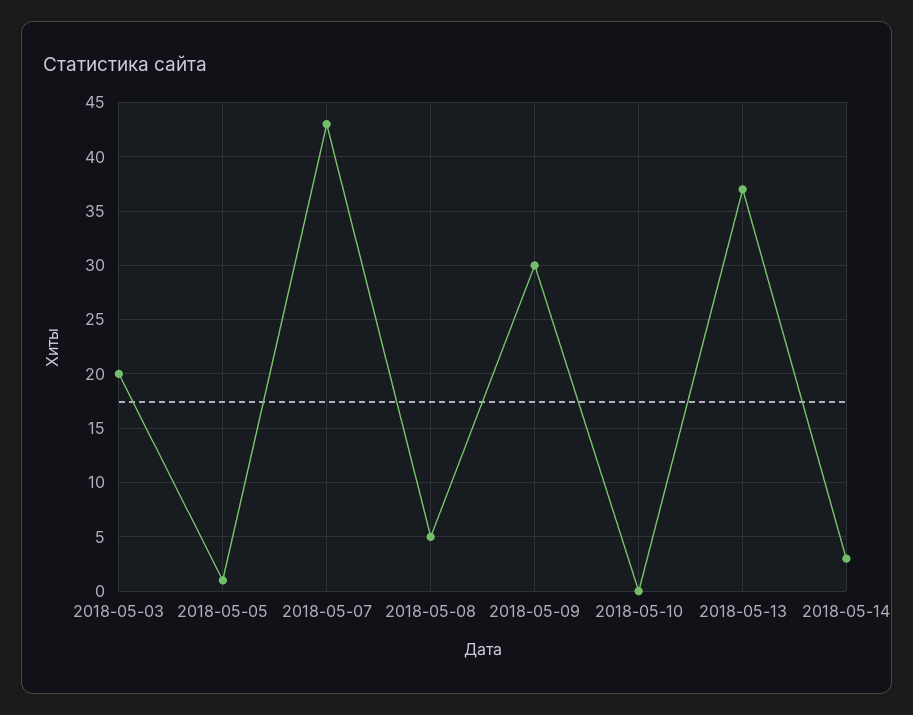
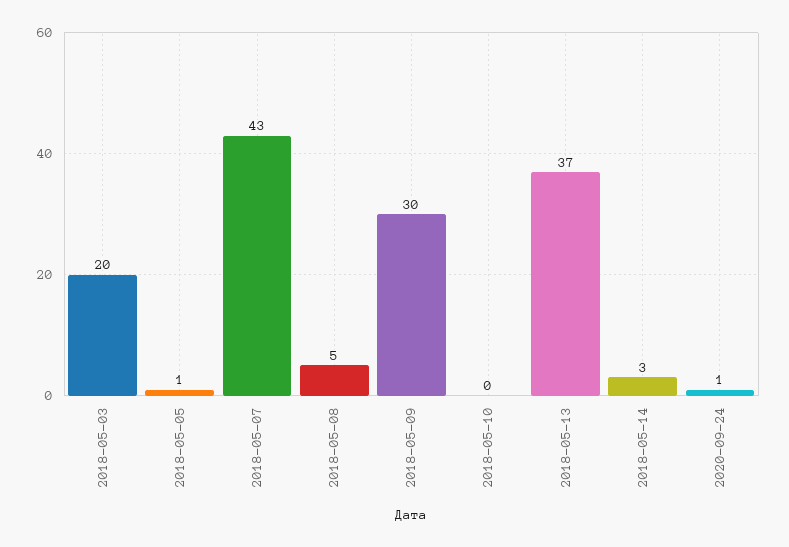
2020-09-24: none -> 1

